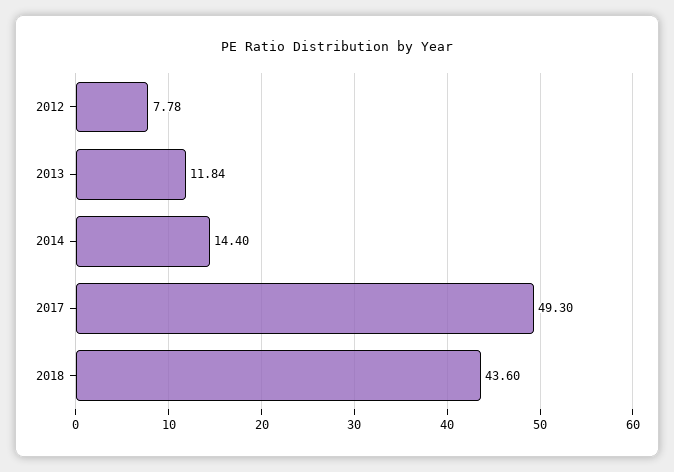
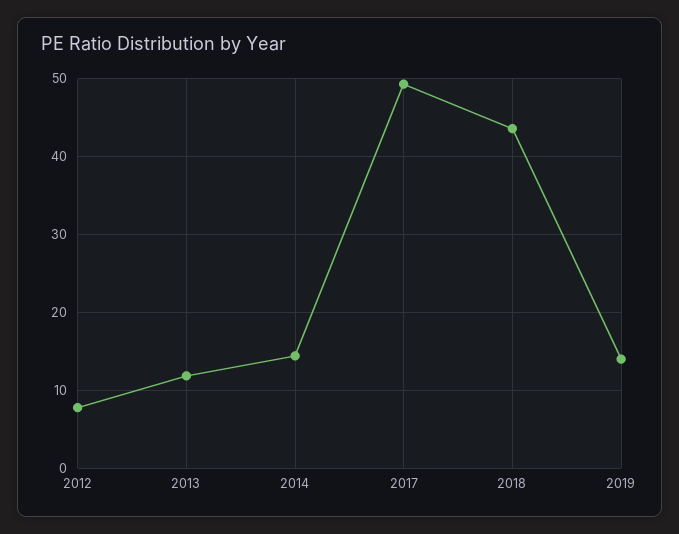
2019: none -> 14

